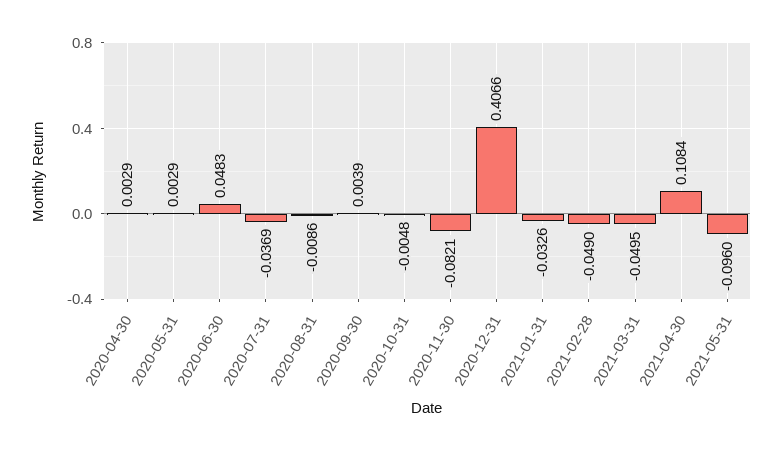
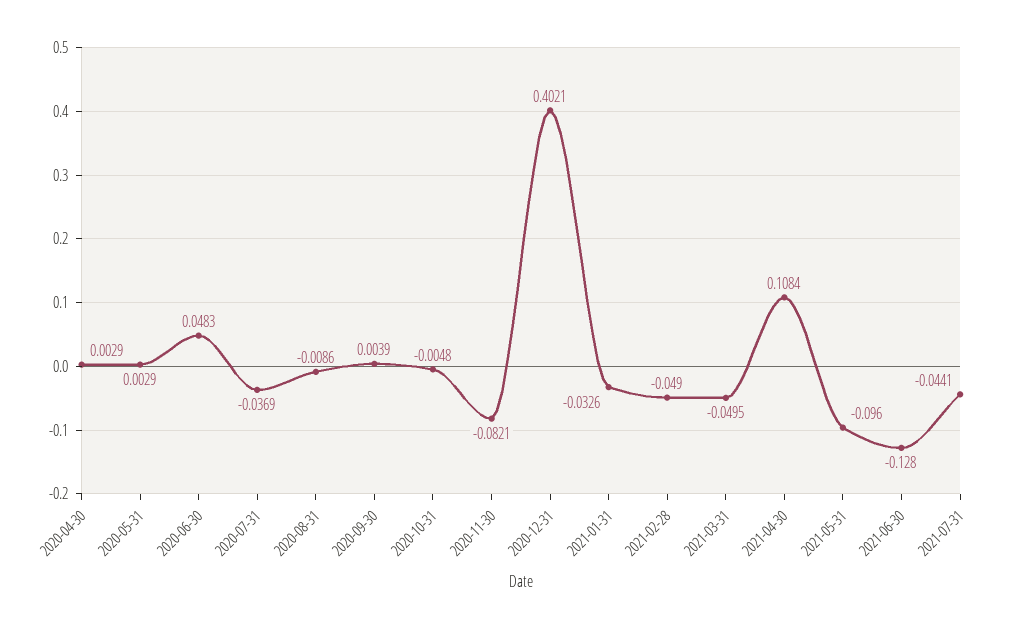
2020-12-31: 0.4066 -> 0.4021
2021-06-30: none -> -0.128
2021-07-31: none -> -0.0441

